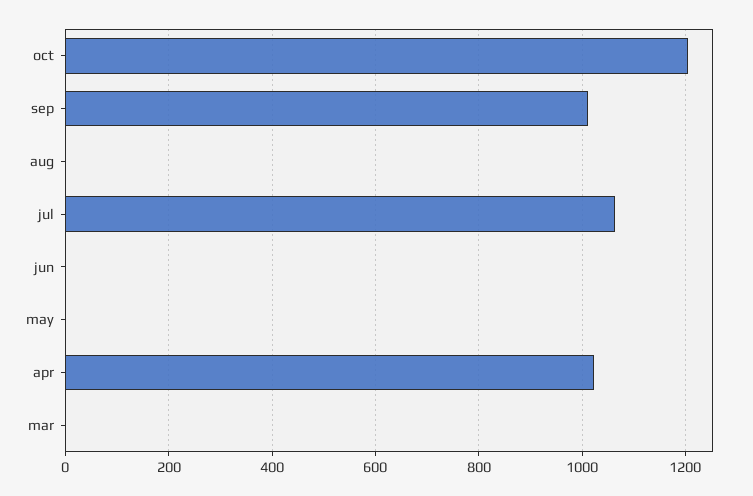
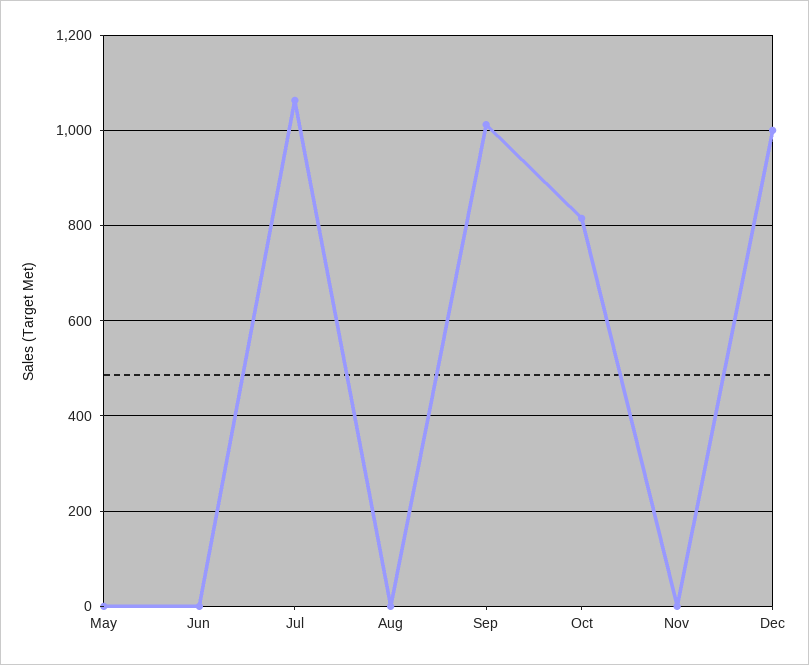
oct: 1200 -> 820
apr: 1020 -> none
mar: 0 -> none
Nov: none -> 0
Dec: none -> 1000

